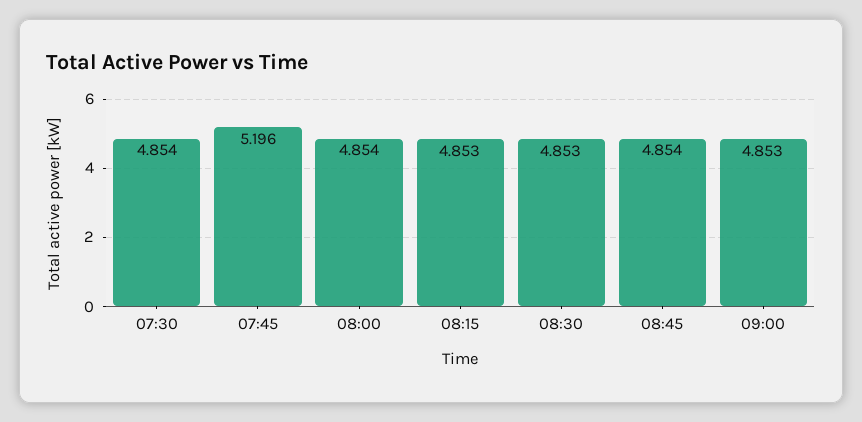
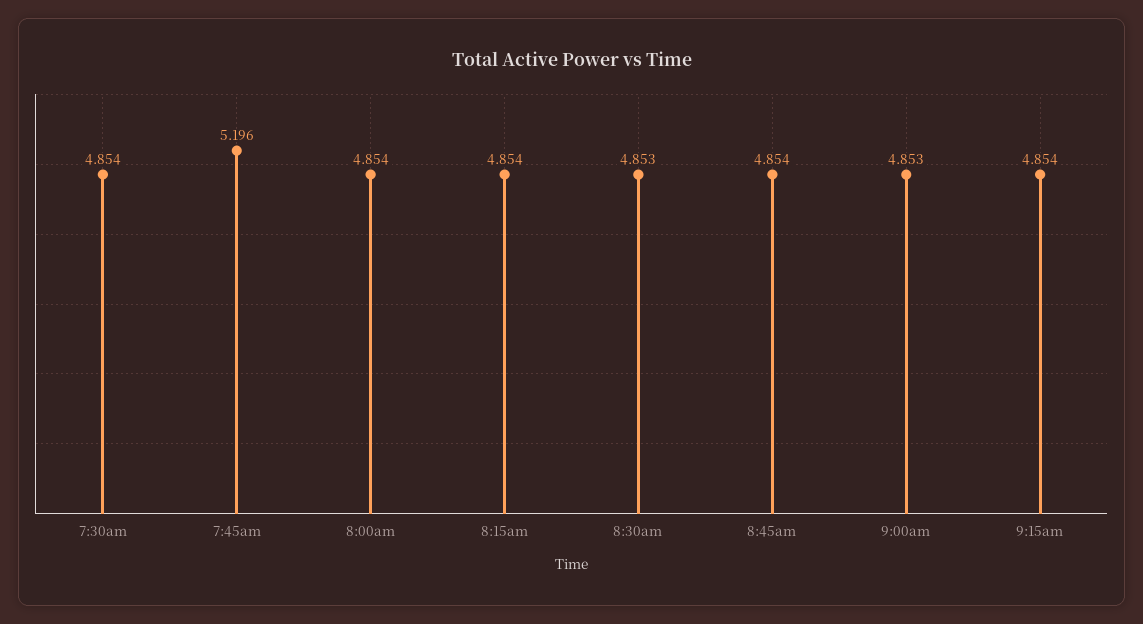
08:15: 4.853 -> 4.854
9:15am: none -> 4.854

